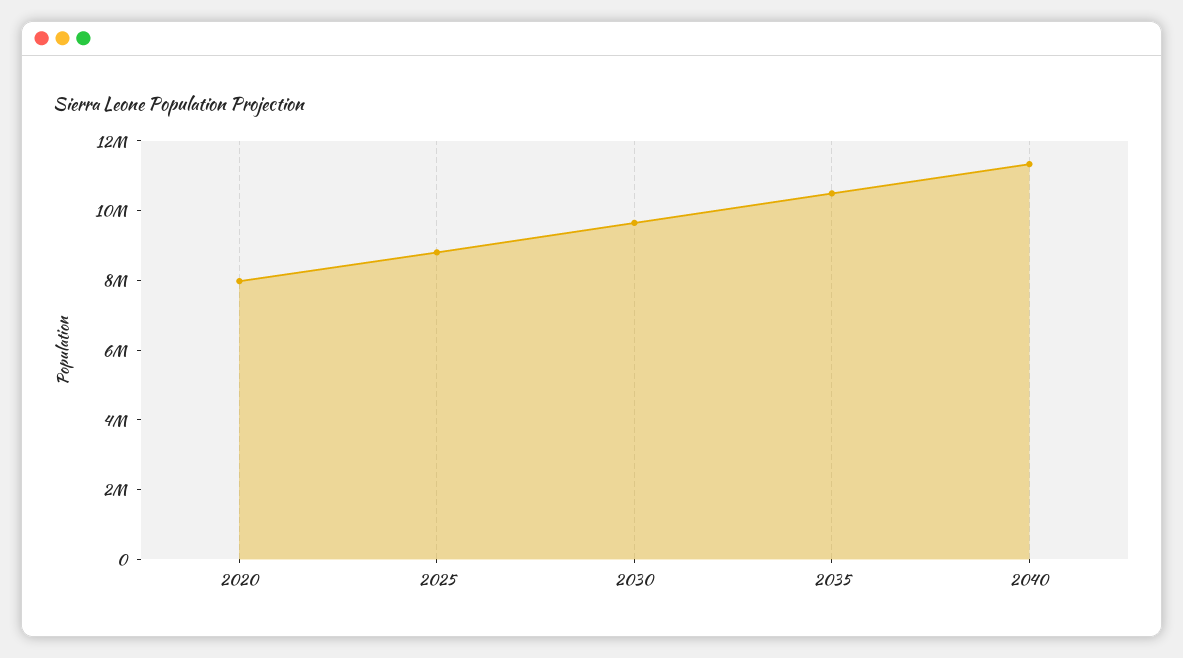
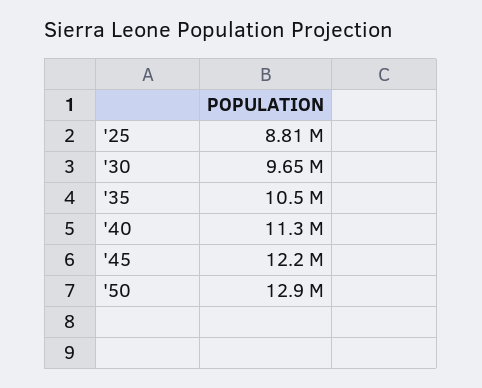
2020: 8000000 -> none
'45: none -> 12200000
'50: none -> 12900000

